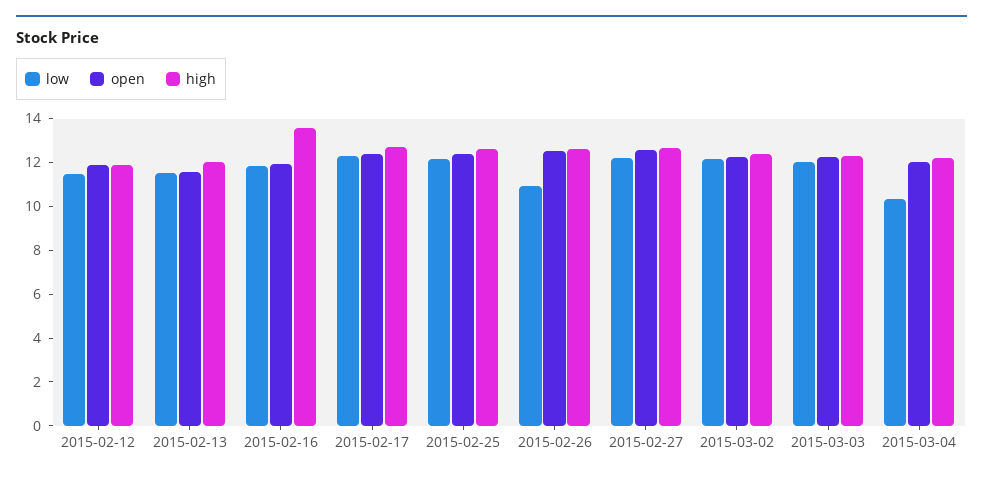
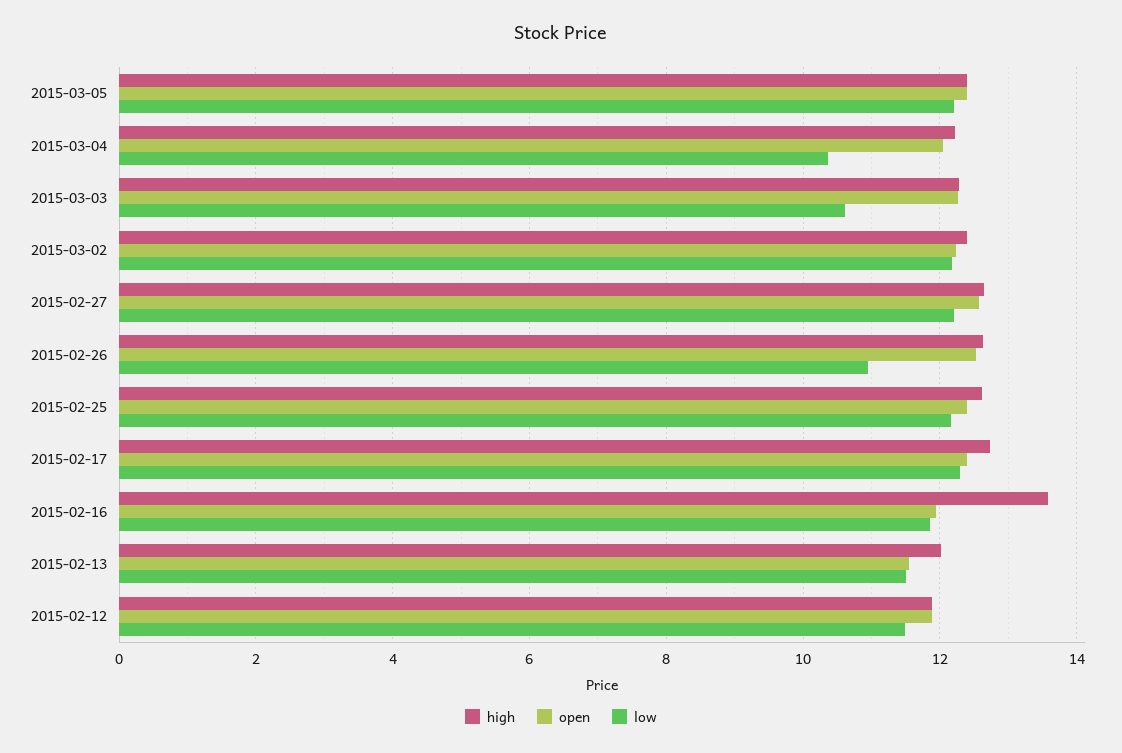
low, 2015-03-03: 12 -> 10.6
high, 2015-03-05: none -> 12.4
open, 2015-03-05: none -> 12.4
low, 2015-03-05: none -> 12.2

